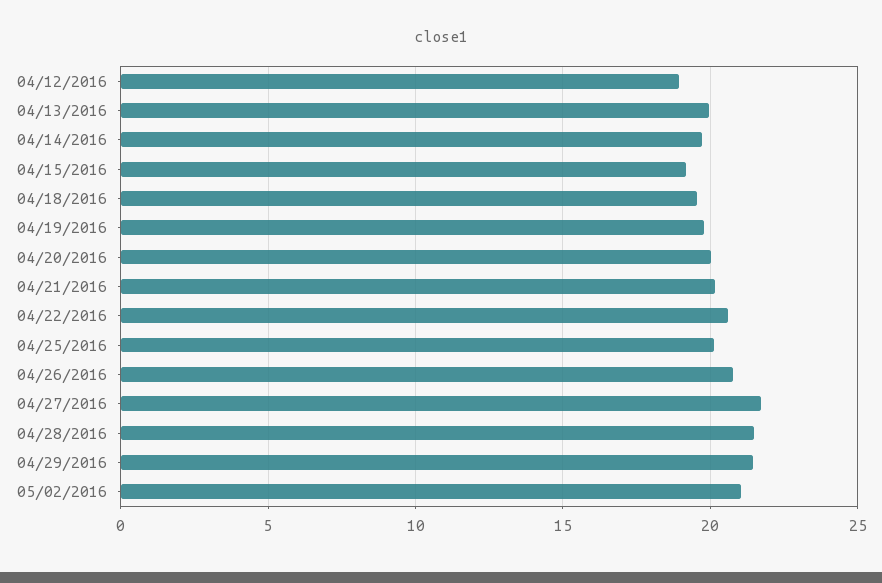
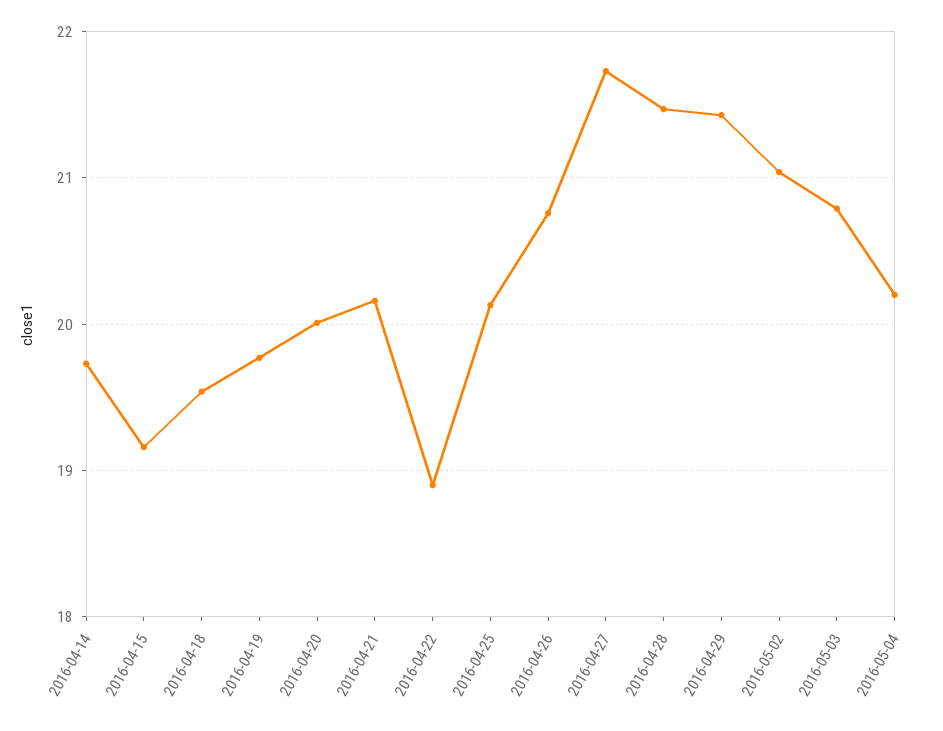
04/12/2016: 19 -> none
04/13/2016: 20 -> none
04/22/2016: 20.5 -> 18.9
2016-05-03: none -> 20.8
2016-05-04: none -> 20.2

